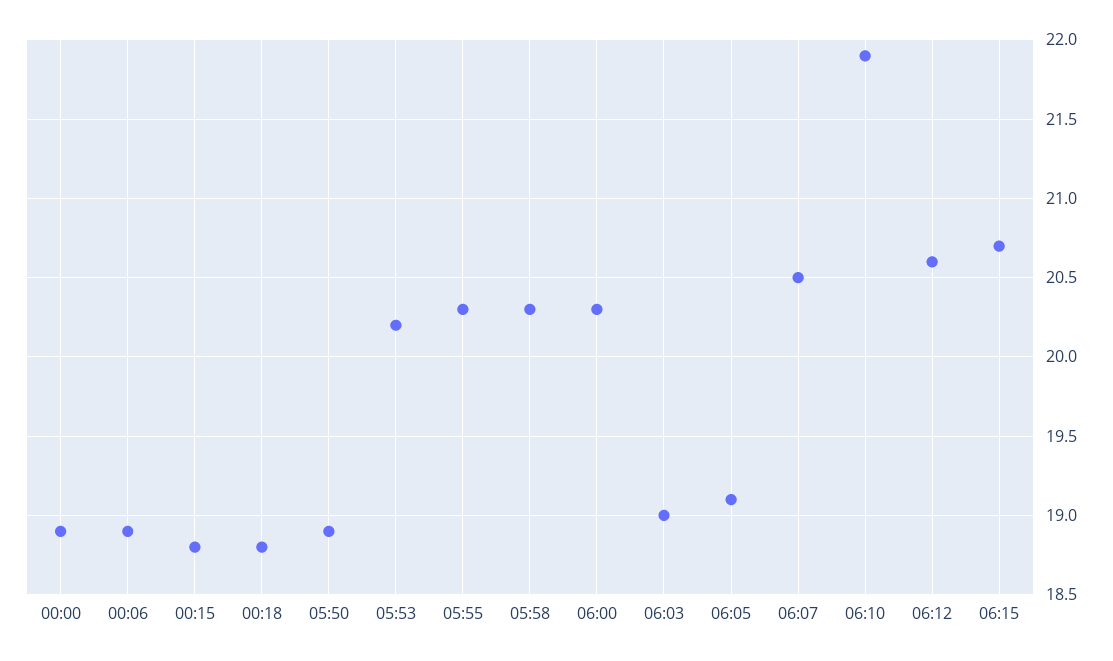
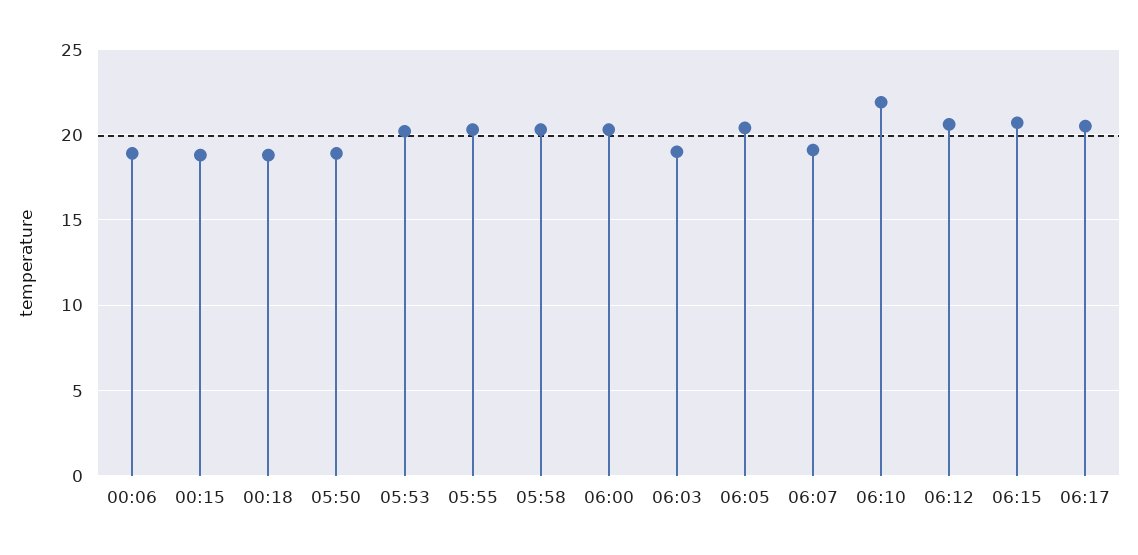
00:00: 18.9 -> none
06:05: 19.1 -> 20.5
06:07: 20.5 -> 19
06:17: none -> 20.5

